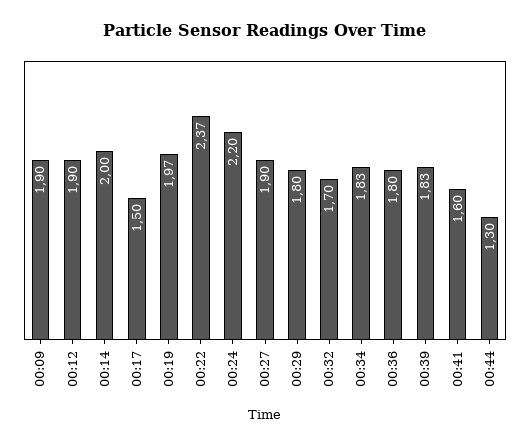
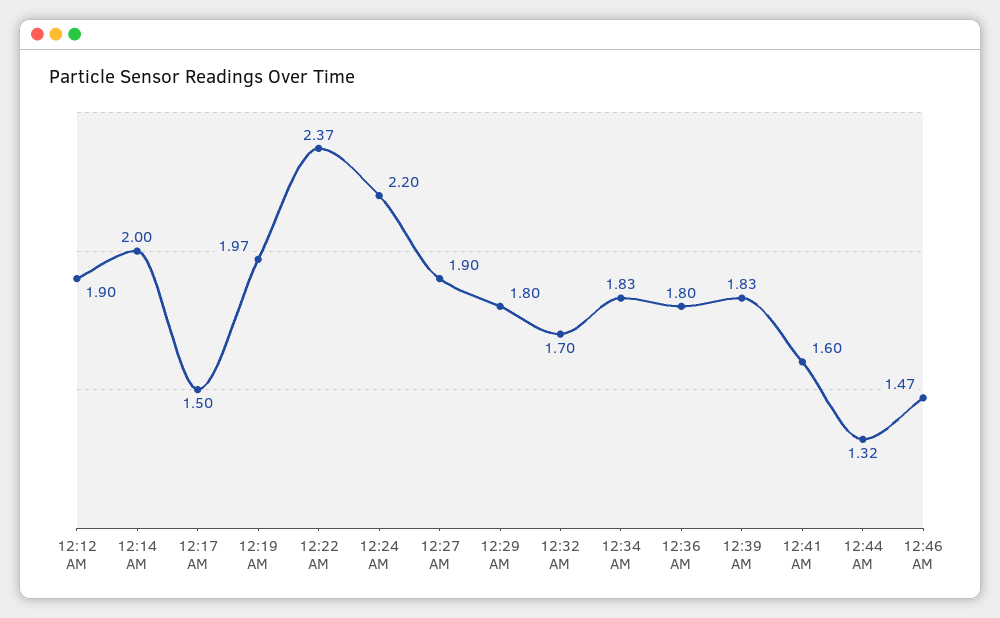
00:09: 1.9 -> none
00:44: 1.3 -> 1.32
12:46 AM: none -> 1.47

